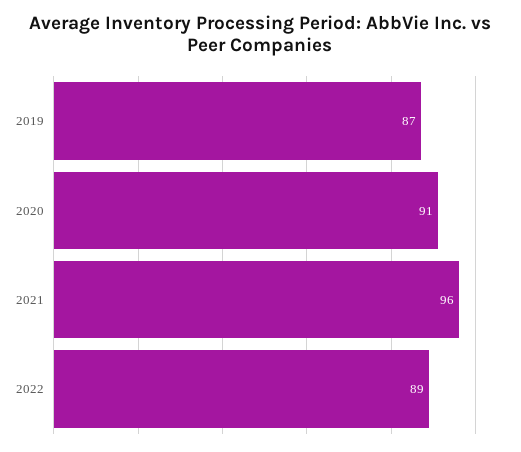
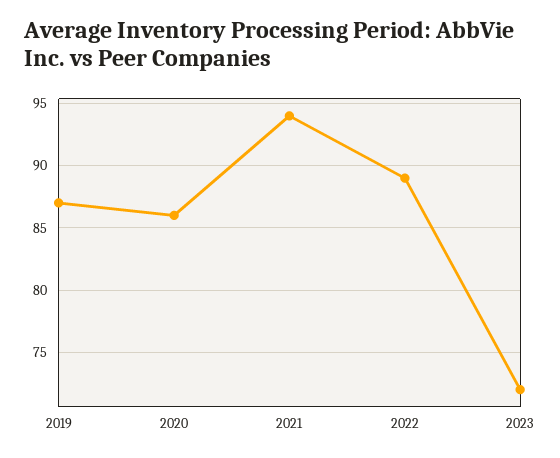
2020: 91 -> 86
2021: 96 -> 94
2023: none -> 72

